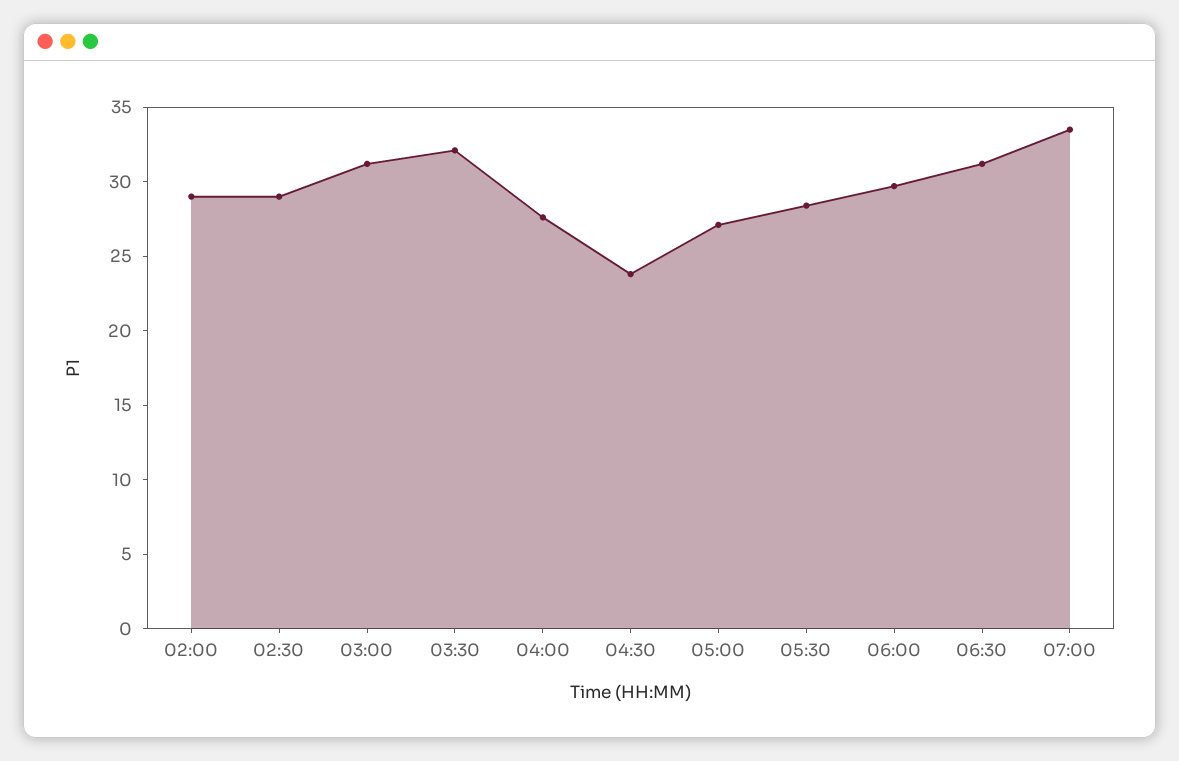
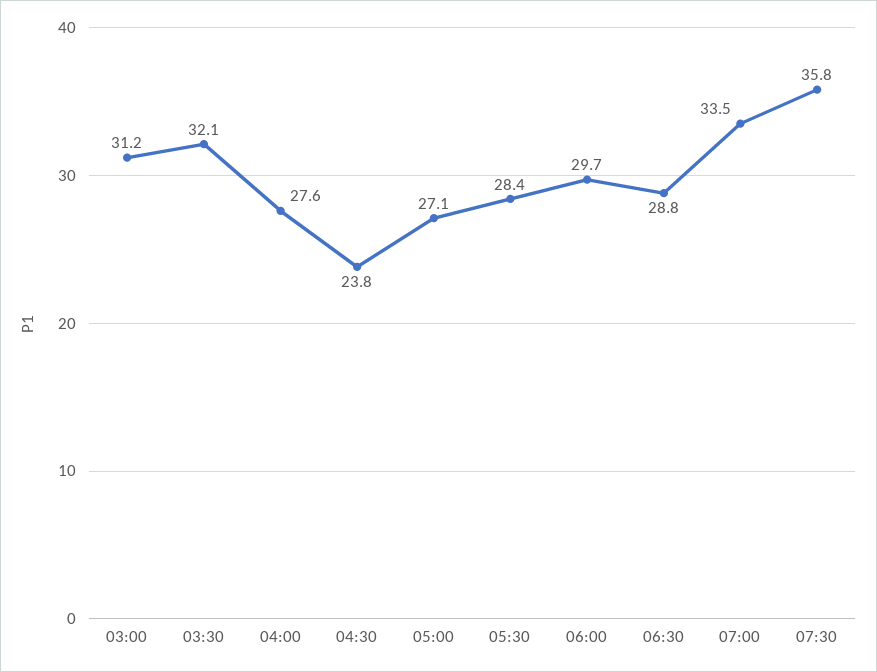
02:00: 29 -> none
02:30: 29 -> none
06:30: 31 -> 28.8
07:30: none -> 35.8

